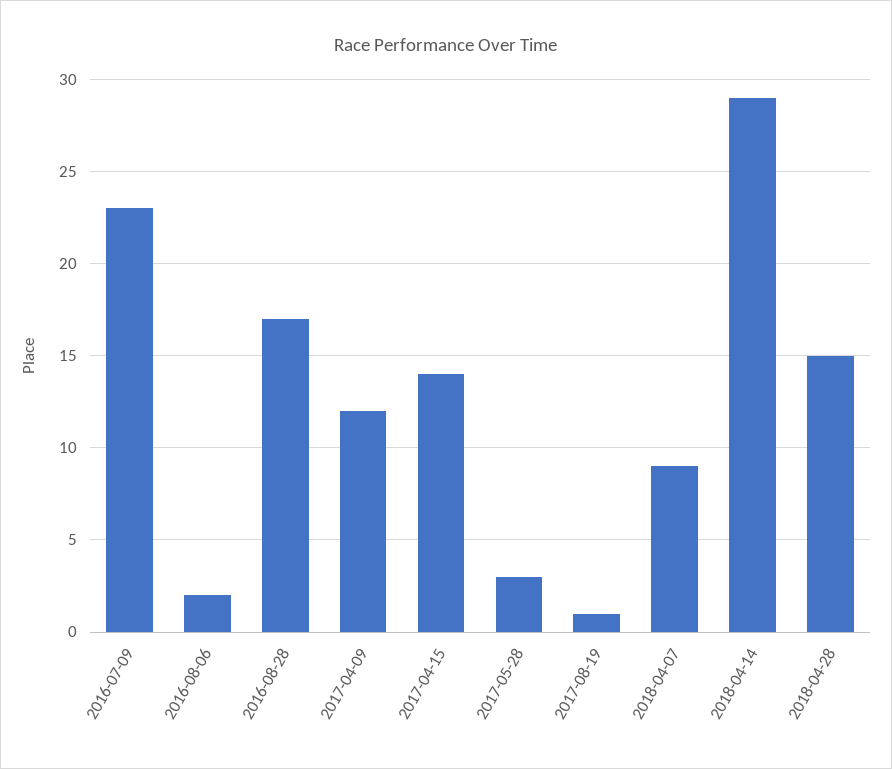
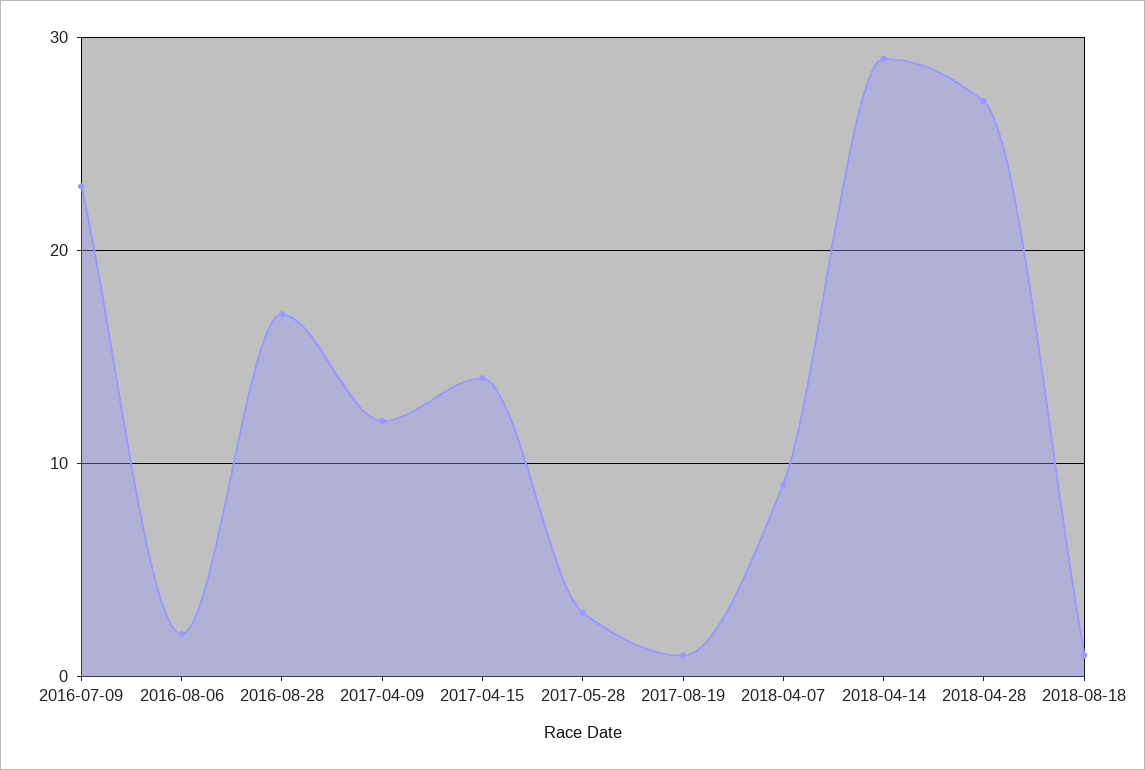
2018-04-28: 15 -> 27
2018-08-18: none -> 1

